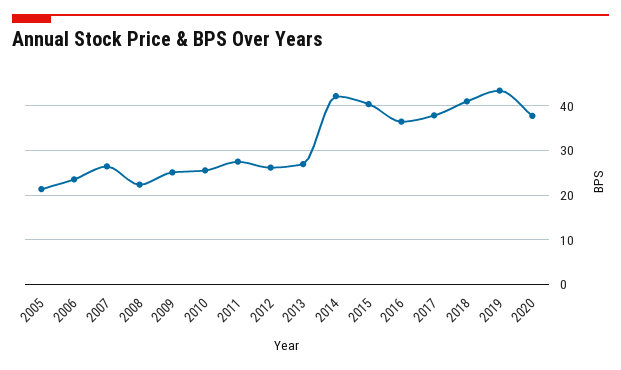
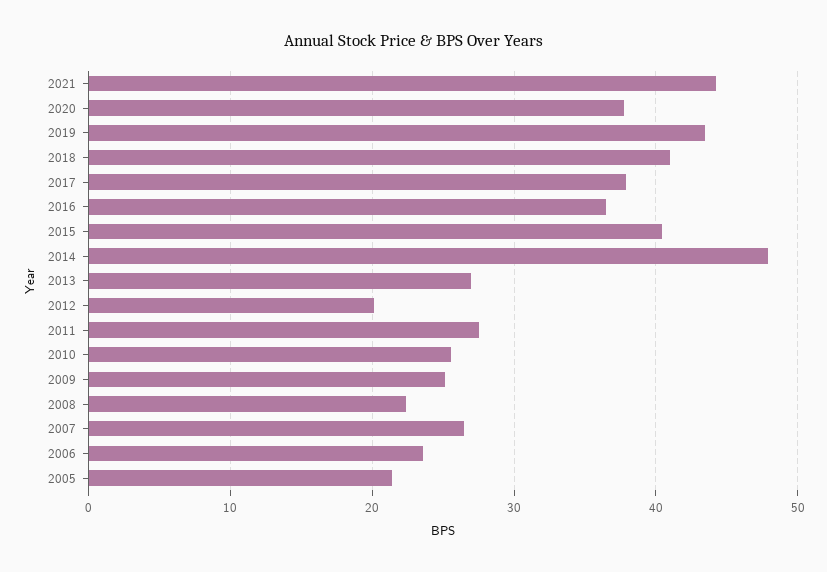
2012: 26 -> 20
2014: 42 -> 48
2021: none -> 44

